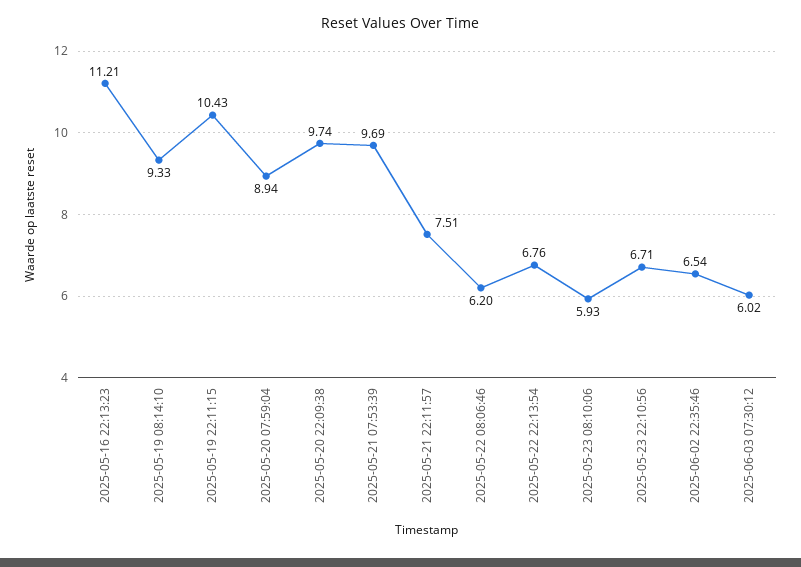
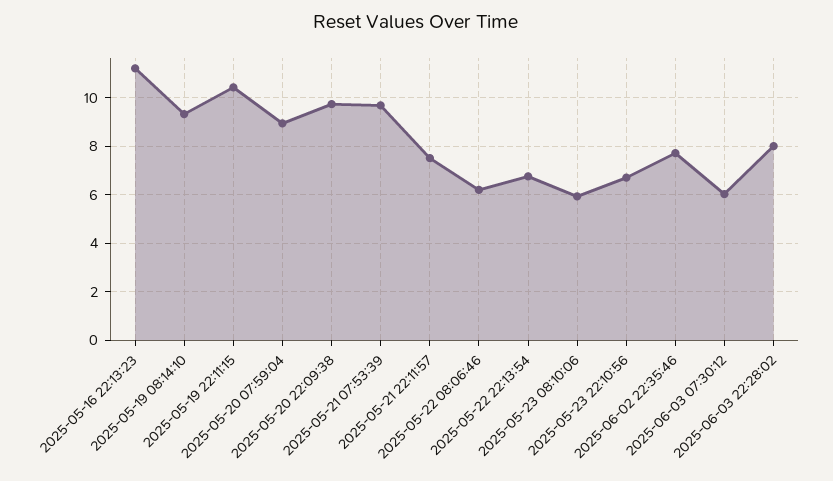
2025-06-02 22:35:46: 6.54 -> 7.75
2025-06-03 22:28:02: none -> 8

